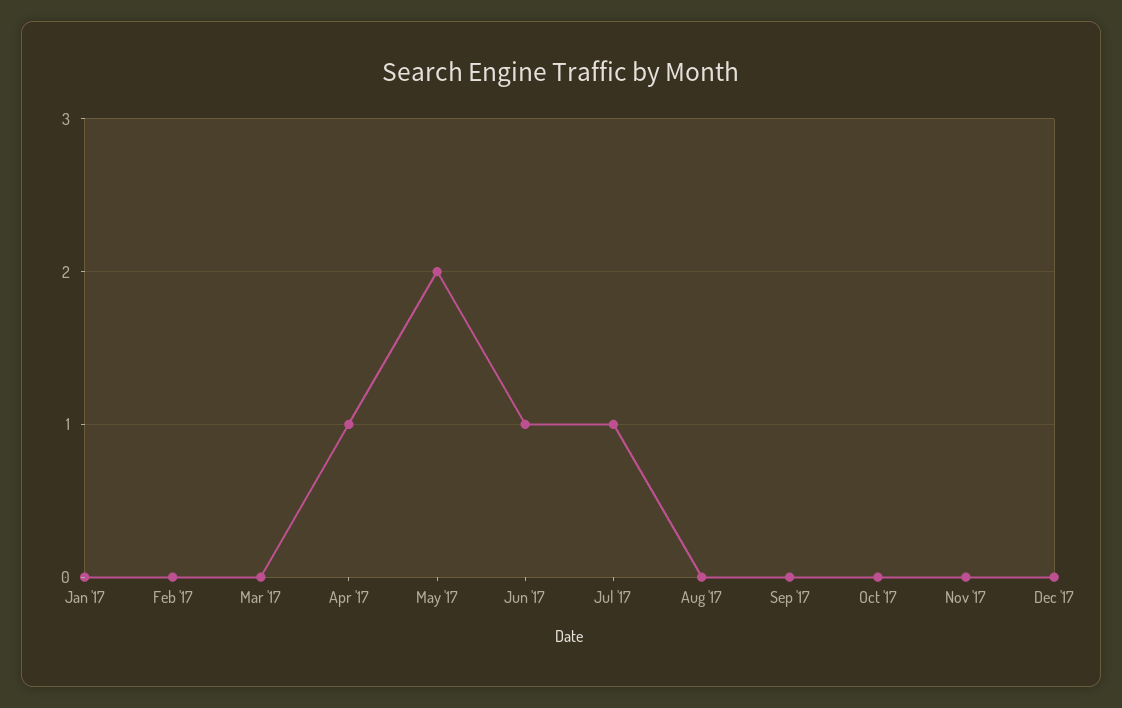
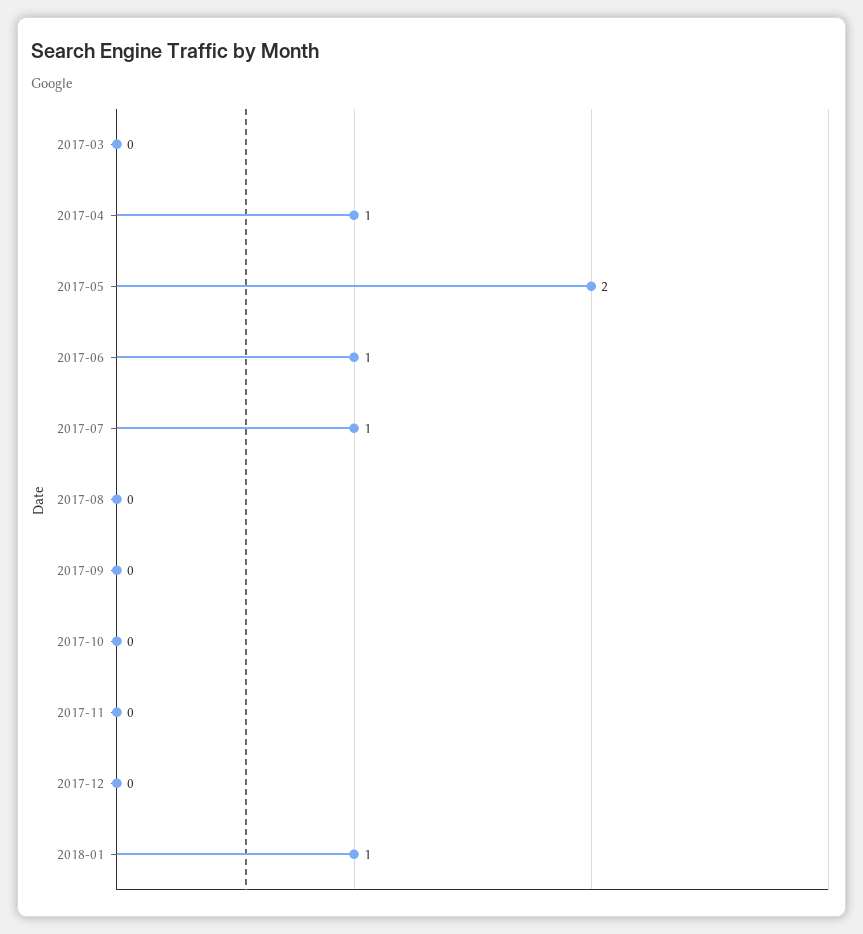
Jan '17: 0 -> none
Feb '17: 0 -> none
2018-01: none -> 1

